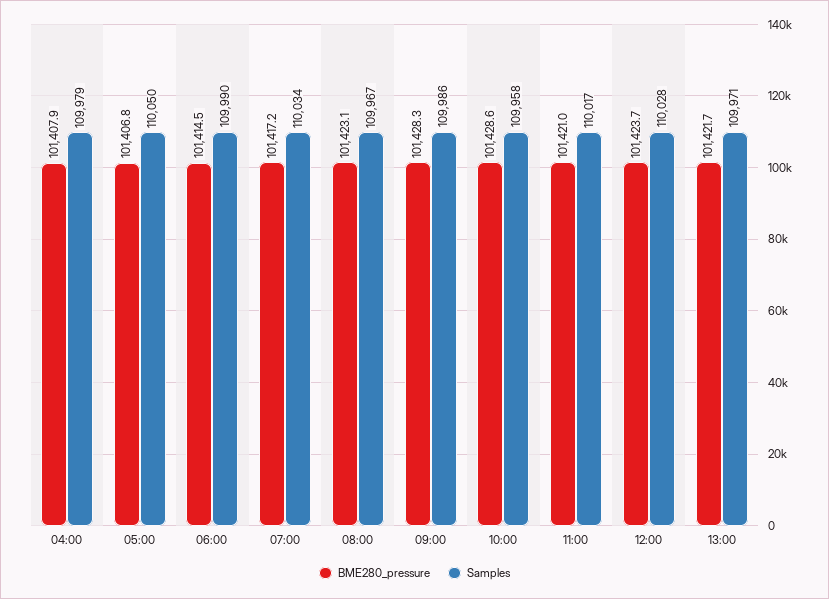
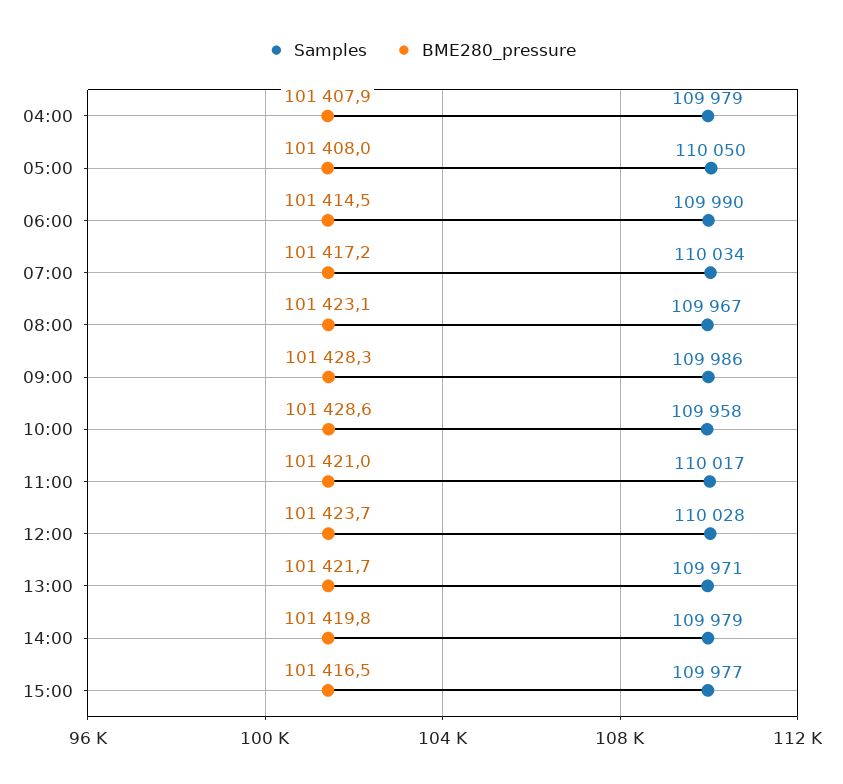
BME280_pressure, 05:00: 101406.8 -> 101408
Samples, 14:00: none -> 109979
BME280_pressure, 14:00: none -> 101419.8
Samples, 15:00: none -> 109977
BME280_pressure, 15:00: none -> 101416.5

